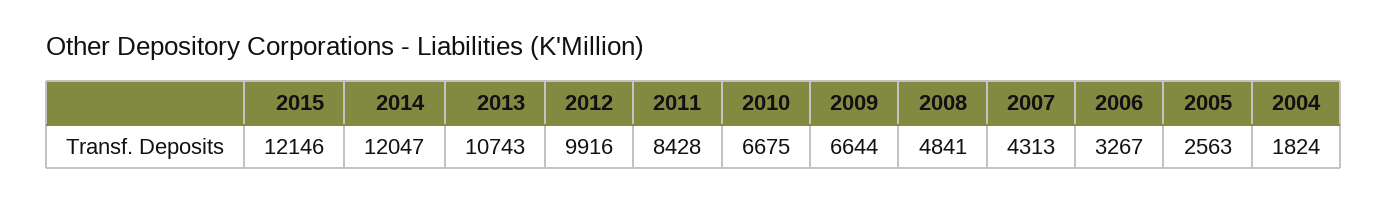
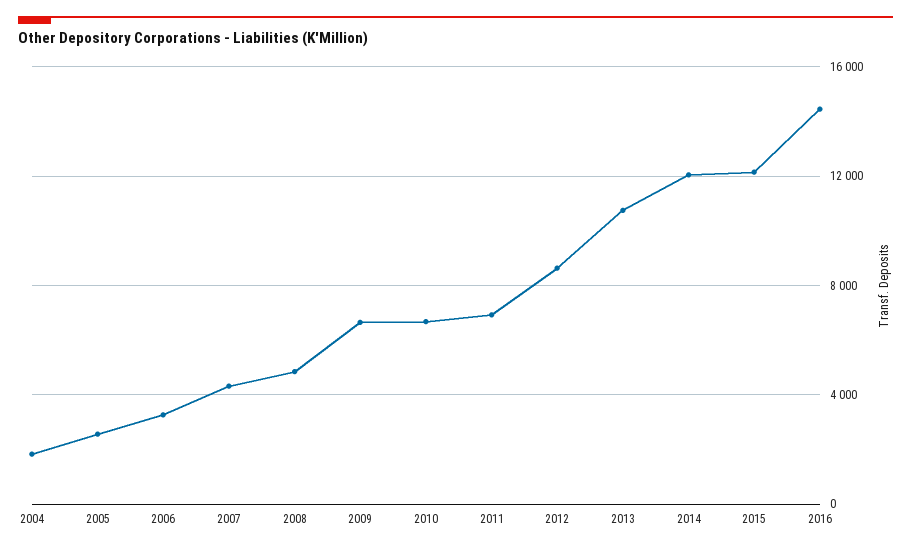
2012: 9916 -> 8500
2011: 8428 -> 7000
2016: none -> 14500

